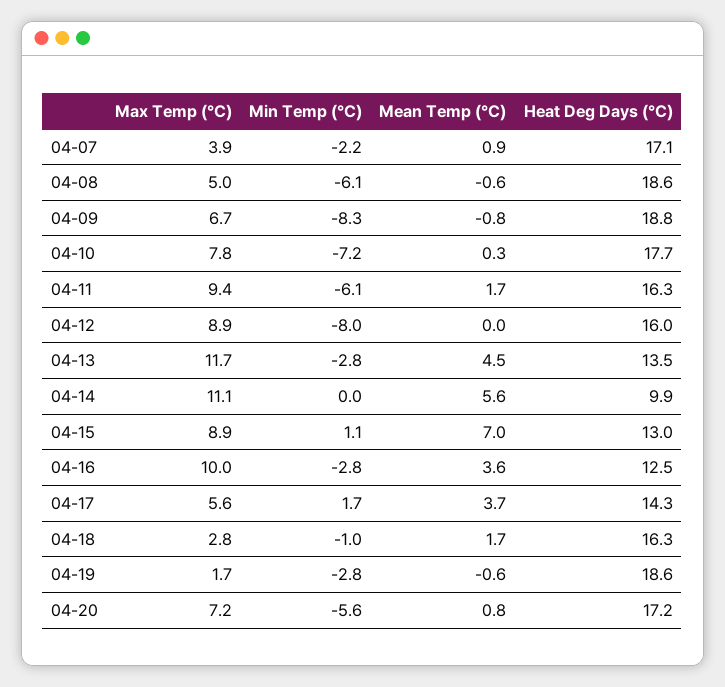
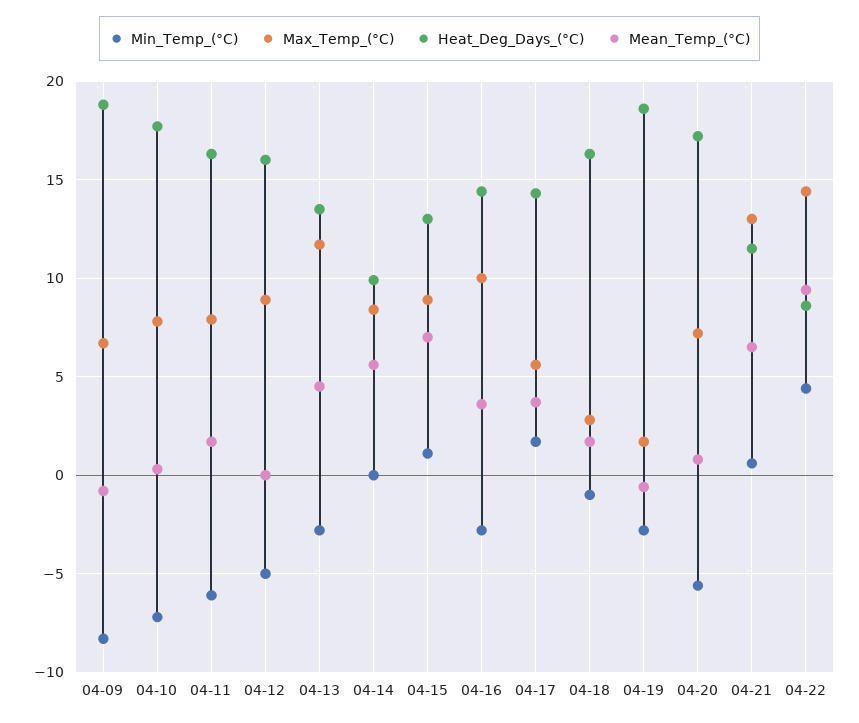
Max Temp (°C), 04-07: 3.9 -> none
Min Temp (°C), 04-07: -2.2 -> none
Mean Temp (°C), 04-07: 0.9 -> none
Heat Deg Days (°C), 04-07: 17.1 -> none
Max Temp (°C), 04-08: 5 -> none
Min Temp (°C), 04-08: -6.1 -> none
Mean Temp (°C), 04-08: -0.6 -> none
Heat Deg Days (°C), 04-08: 18.6 -> none
Max Temp (°C), 04-11: 9.4 -> 8
Min Temp (°C), 04-12: -8 -> -5
Max Temp (°C), 04-14: 11.1 -> 8.5
Heat Deg Days (°C), 04-16: 12.5 -> 14.5
Min Temp (°C), 04-21: none -> 0.5
Max Temp (°C), 04-21: none -> 13
Heat Deg Days (°C), 04-21: none -> 11.5
Mean Temp (°C), 04-21: none -> 6.5
Min Temp (°C), 04-22: none -> 4.5
Max Temp (°C), 04-22: none -> 14.5
Heat Deg Days (°C), 04-22: none -> 8.5
Mean Temp (°C), 04-22: none -> 9.5

